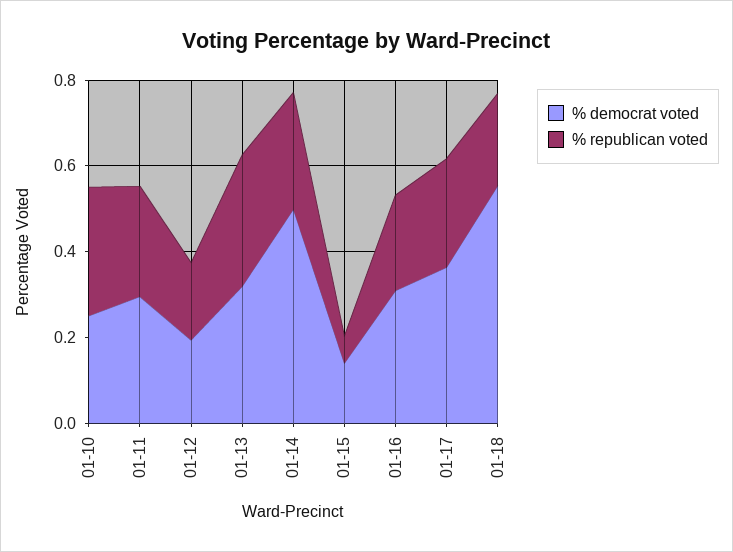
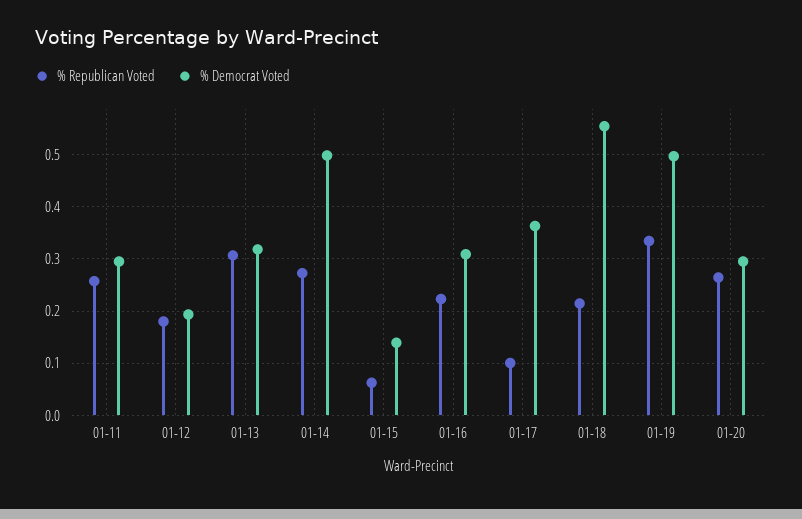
% democrat voted, 01-10: 0.25 -> none
% republican voted, 01-10: 0.3 -> none
% republican voted, 01-17: 0.25 -> 0.1
% republican voted, 01-19: none -> 0.34
% democrat voted, 01-19: none -> 0.5
% republican voted, 01-20: none -> 0.26
% democrat voted, 01-20: none -> 0.3

